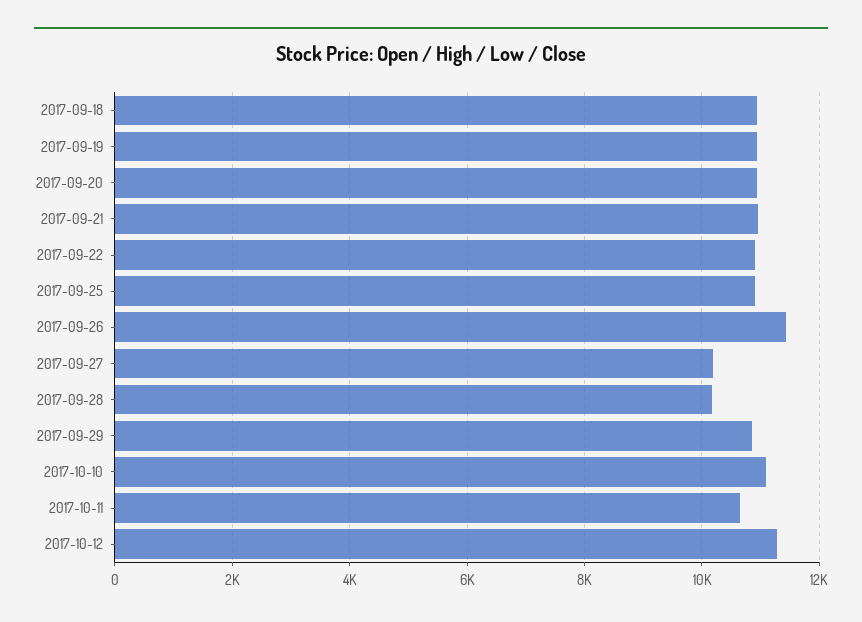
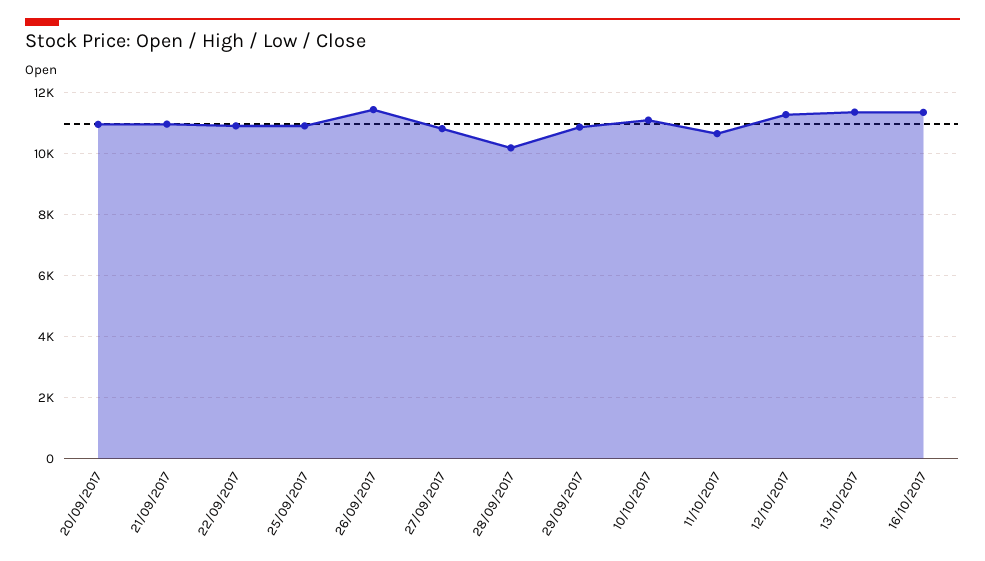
2017-09-18: 11000 -> none
2017-09-19: 11000 -> none
2017-09-27: 10200 -> 10800
13/10/2017: none -> 11400
16/10/2017: none -> 11400

